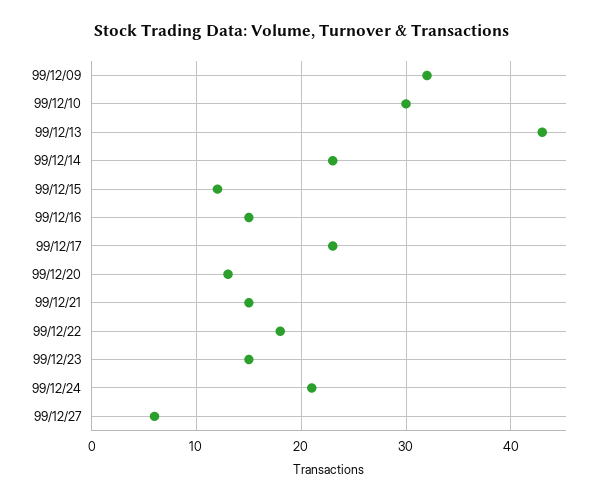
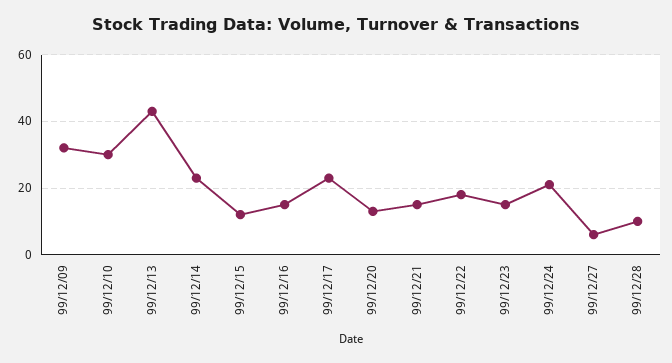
99/12/28: none -> 10

